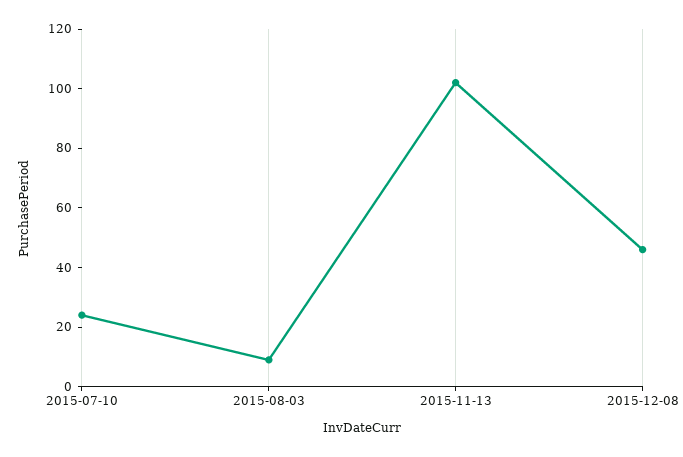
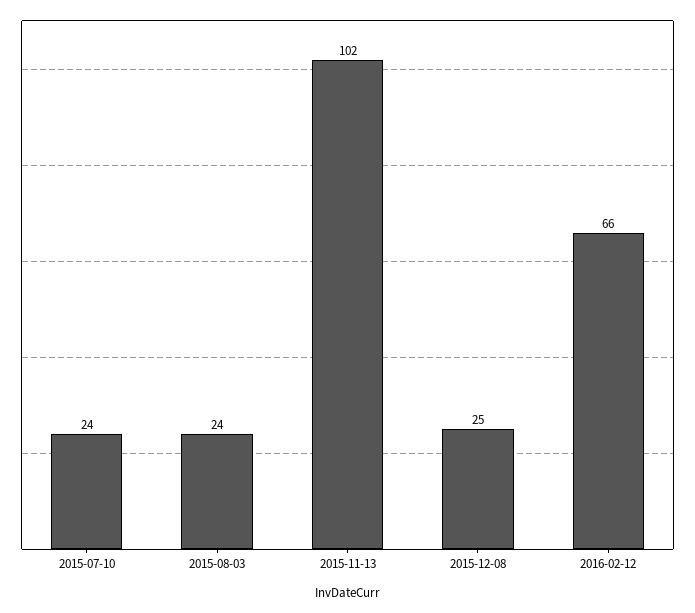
2015-08-03: 10 -> 24
2015-12-08: 45 -> 25
2016-02-12: none -> 66

